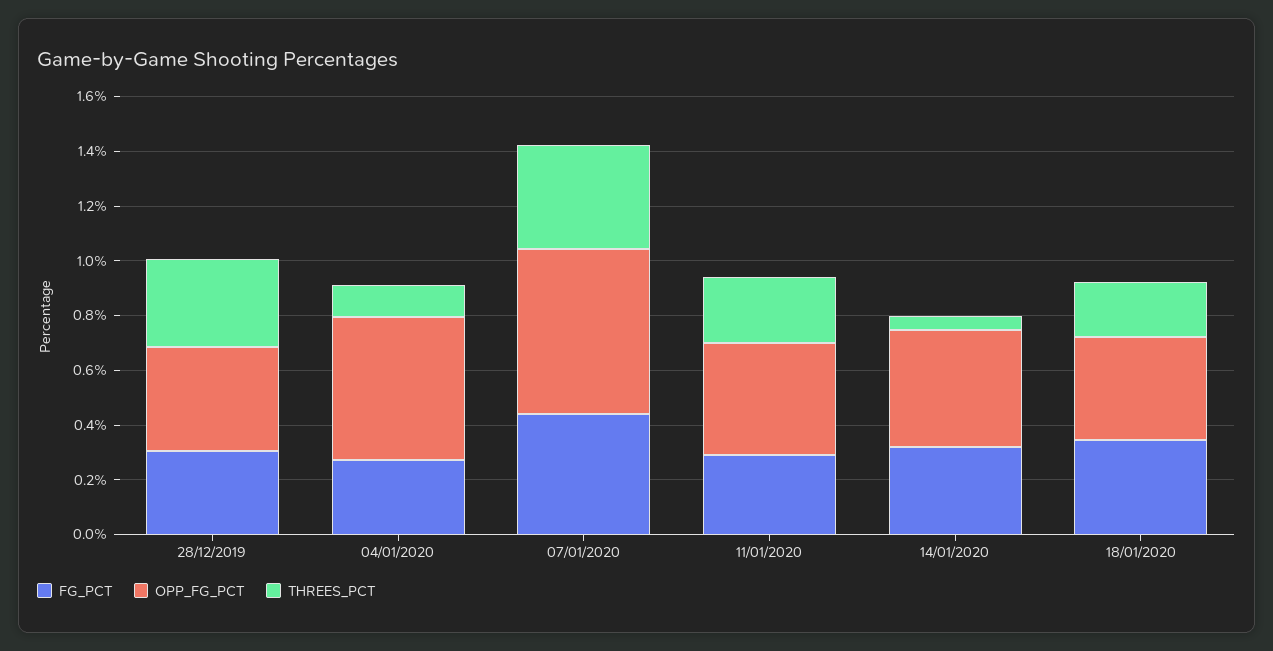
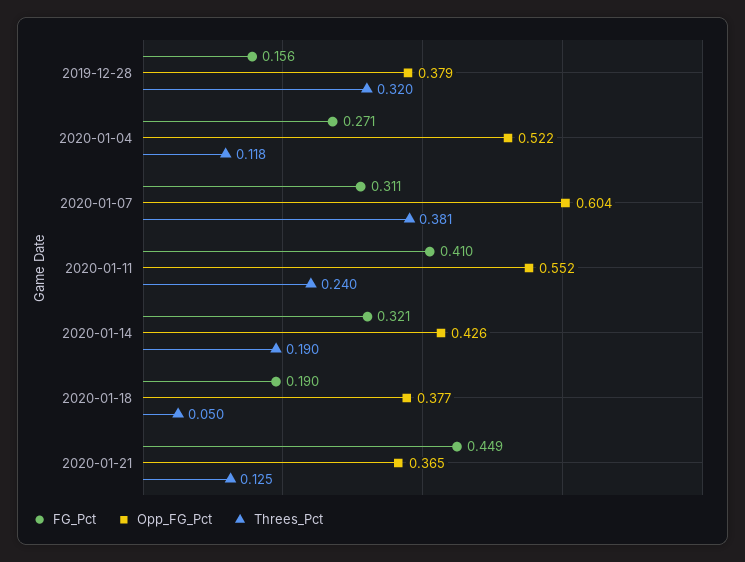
FG_PCT, 28/12/2019: 0.3 -> 0.156
FG_PCT, 07/01/2020: 0.45 -> 0.311
FG_PCT, 11/01/2020: 0.3 -> 0.41
OPP_FG_PCT, 11/01/2020: 0.4 -> 0.552
THREES_PCT, 14/01/2020: 0.05 -> 0.19
FG_PCT, 18/01/2020: 0.35 -> 0.19
THREES_PCT, 18/01/2020: 0.2 -> 0.05
FG_PCT, 2020-01-21: none -> 0.449
OPP_FG_PCT, 2020-01-21: none -> 0.365
THREES_PCT, 2020-01-21: none -> 0.125

